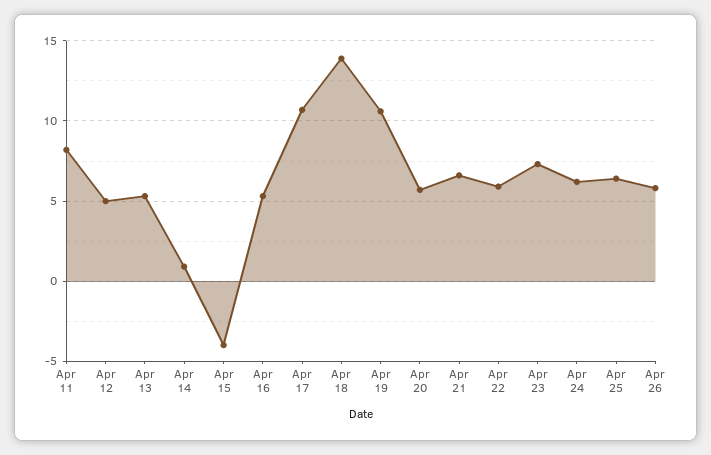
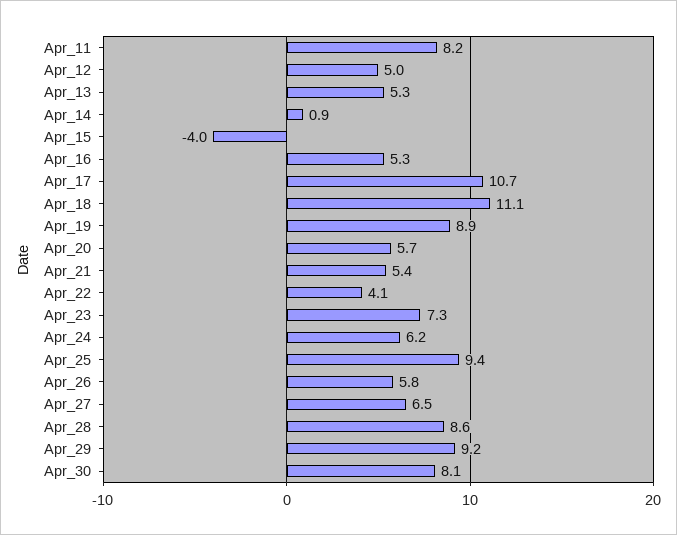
Apr 18: 14 -> 11.1
Apr 19: 10.5 -> 8.9
Apr 21: 6.5 -> 5.4
Apr 22: 6 -> 4.1
Apr 25: 6.5 -> 9.4
Apr_27: none -> 6.5
Apr_28: none -> 8.6
Apr_29: none -> 9.2
Apr_30: none -> 8.1

